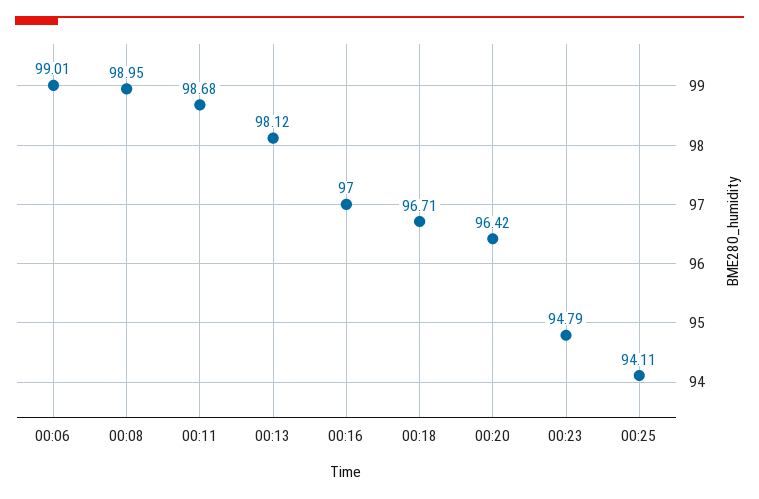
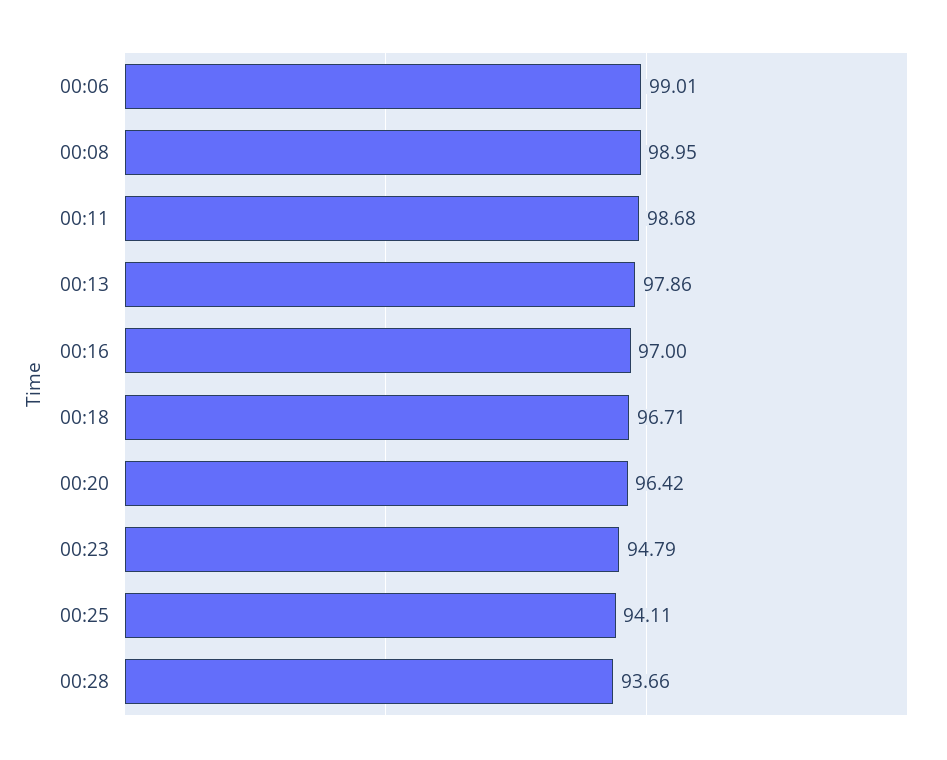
00:13: 98.12 -> 97.86
00:28: none -> 93.66

